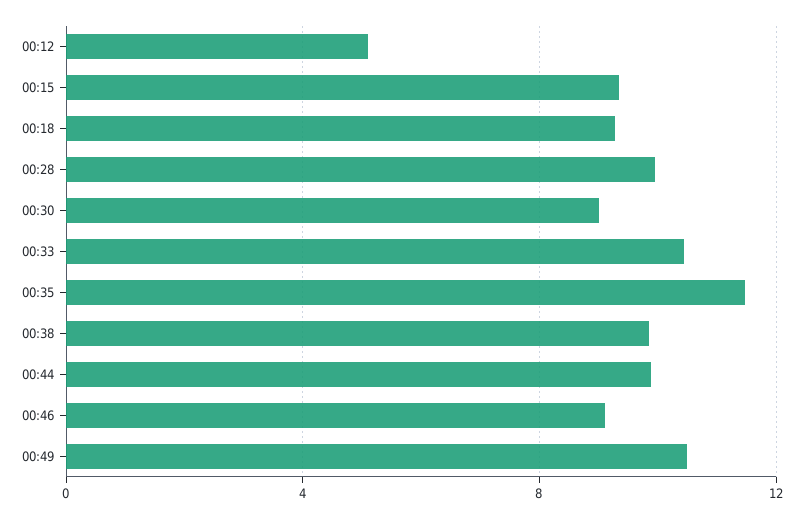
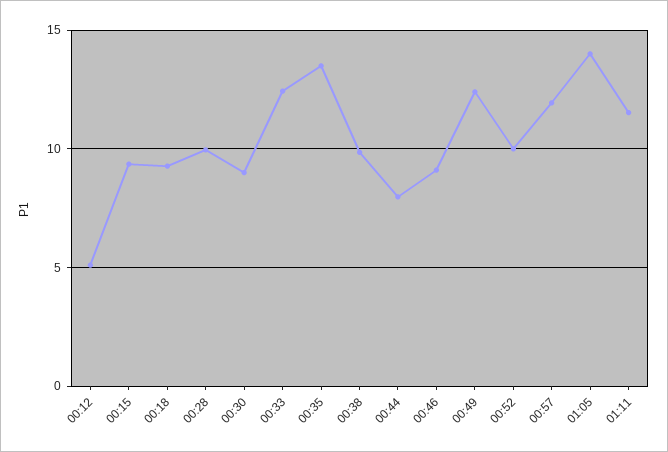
00:33: 10.5 -> 12.5
00:35: 11.5 -> 13.5
00:44: 10 -> 8
00:49: 10.5 -> 12.5
00:52: none -> 10
00:57: none -> 12
01:05: none -> 14
01:11: none -> 11.5

